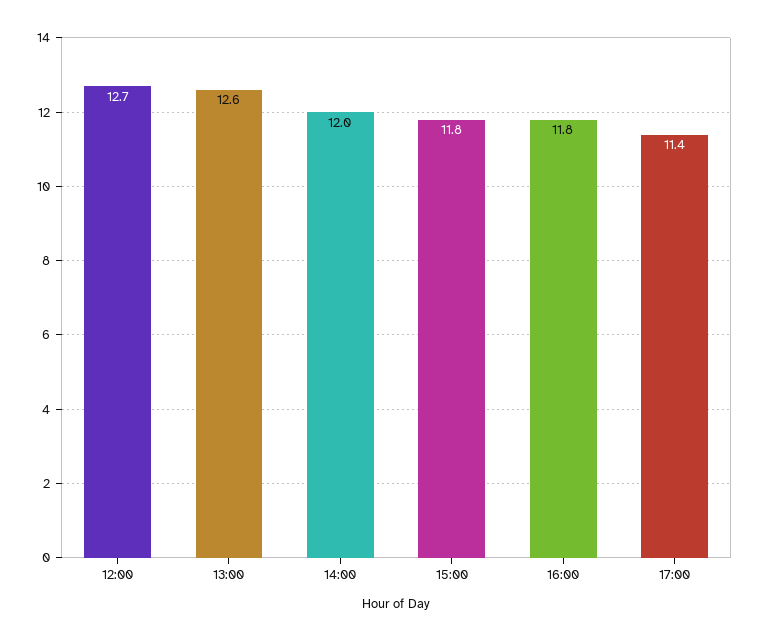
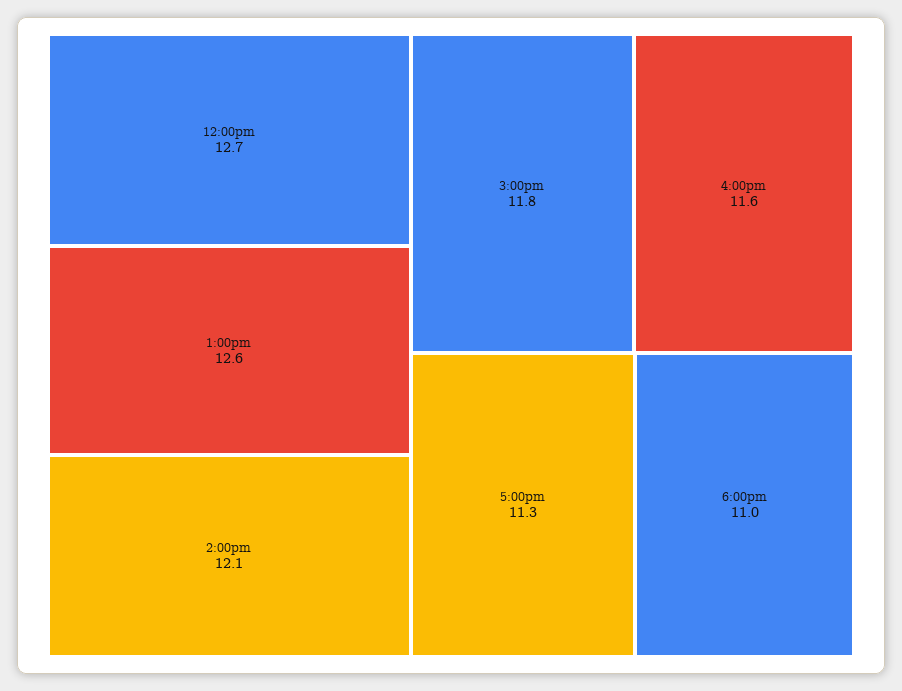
14:00: 12 -> 12.1
16:00: 11.8 -> 11.6
17:00: 11.4 -> 11.3
6:00pm: none -> 11

